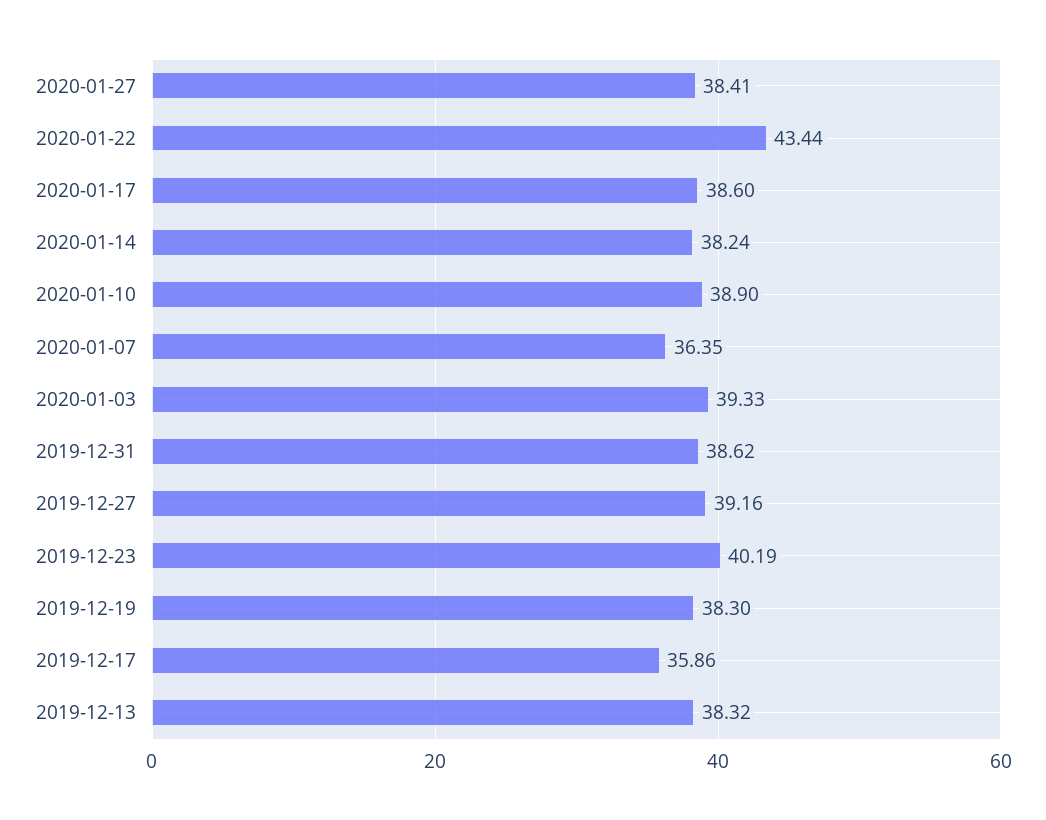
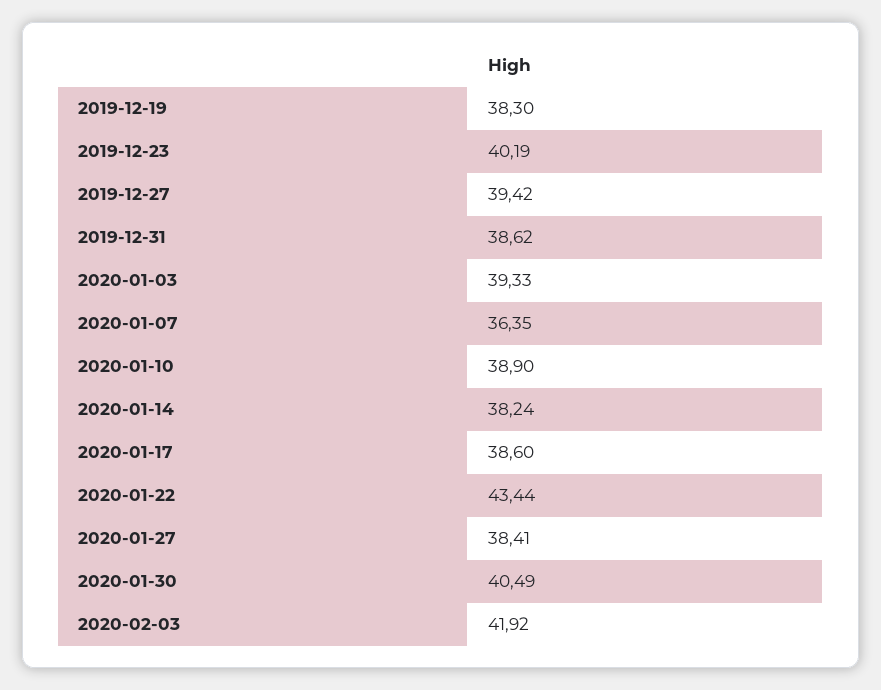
2019-12-27: 39.16 -> 39.42
2019-12-17: 35.86 -> none
2019-12-13: 38.32 -> none
2020-01-30: none -> 40.49
2020-02-03: none -> 41.92

